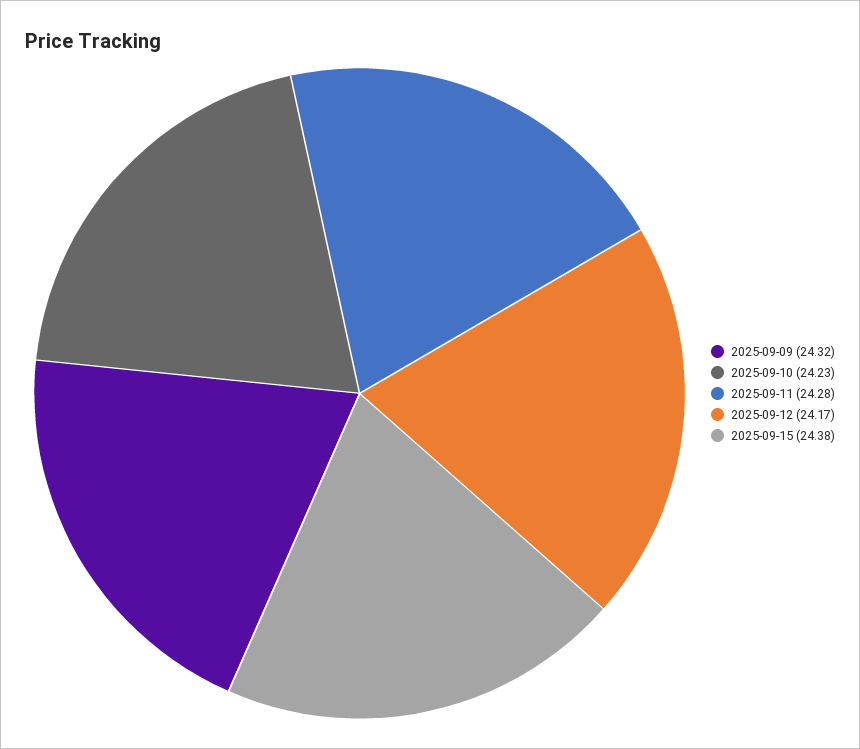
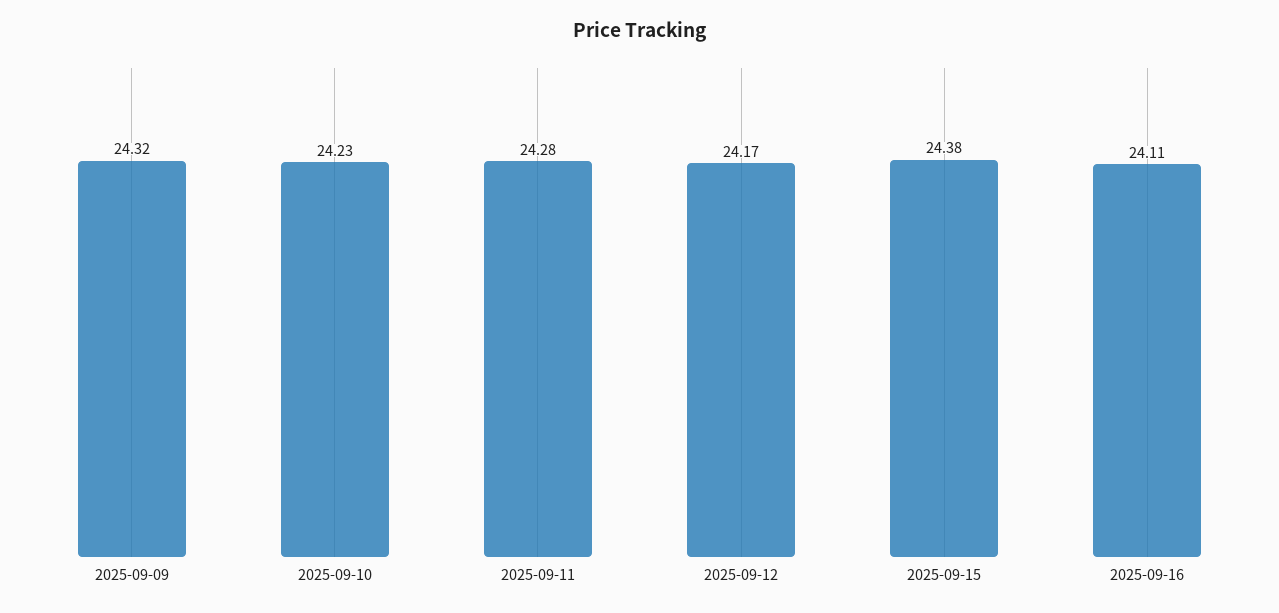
2025-09-16: none -> 24.11

